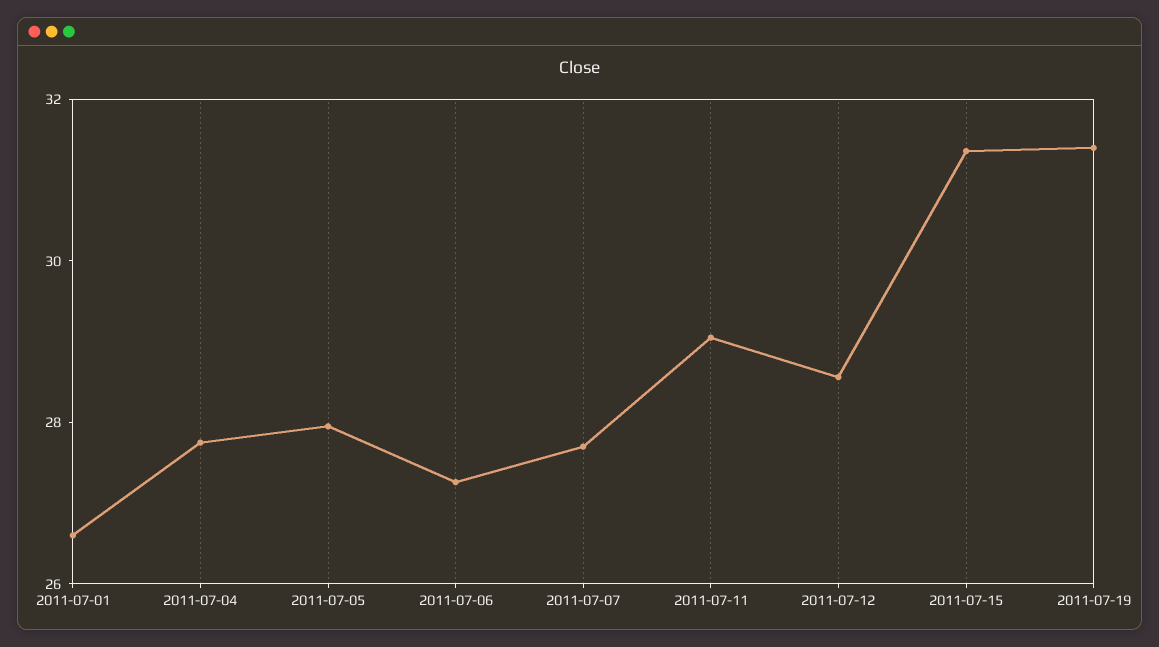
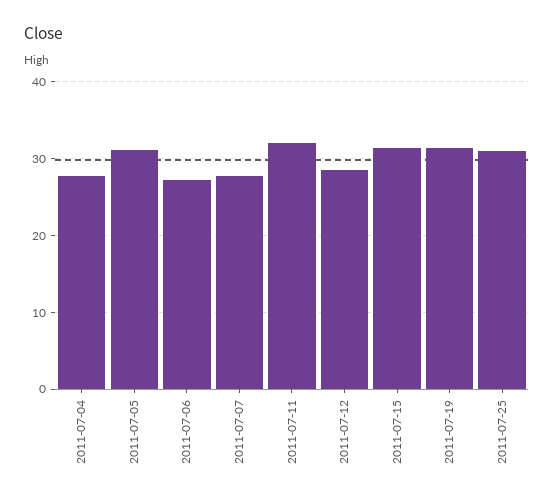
2011-07-01: 26.5 -> none
2011-07-05: 28 -> 31
2011-07-11: 29 -> 32
2011-07-25: none -> 31

